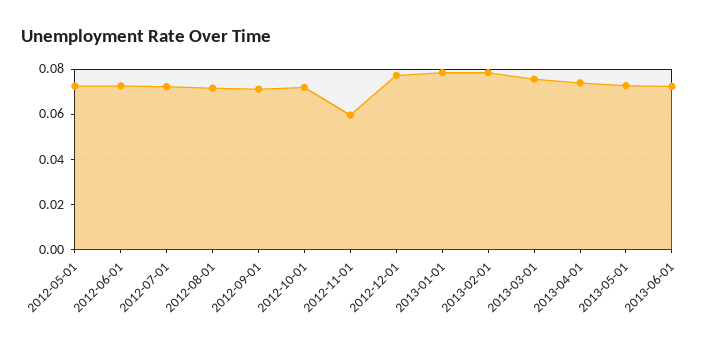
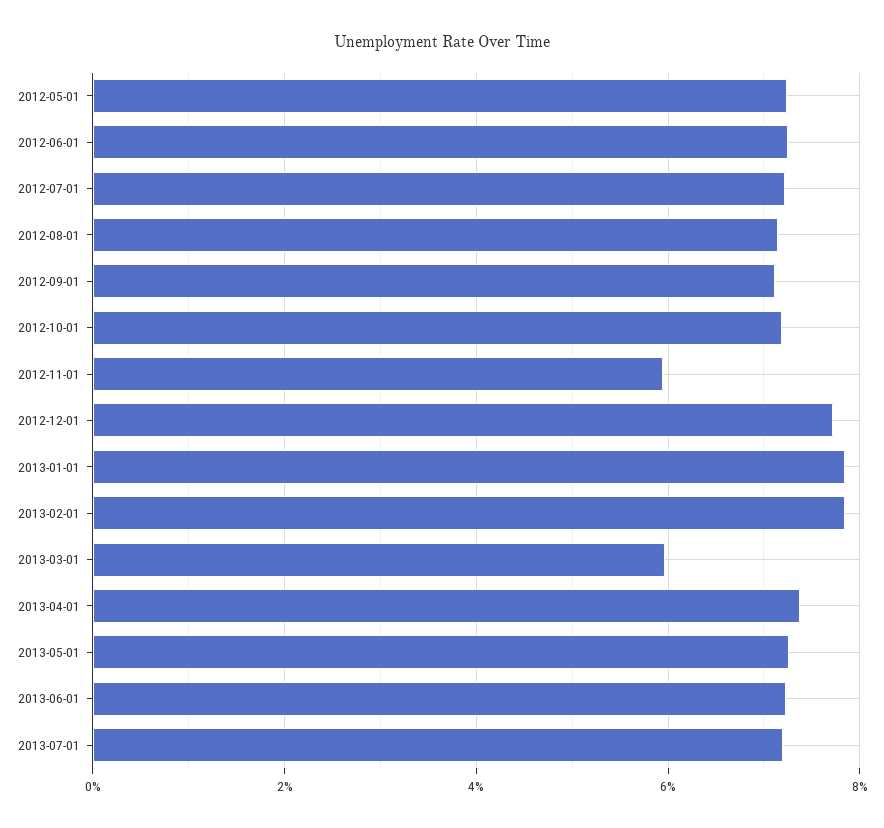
2013-03-01: 0.075 -> 0.06
2013-07-01: none -> 0.072

